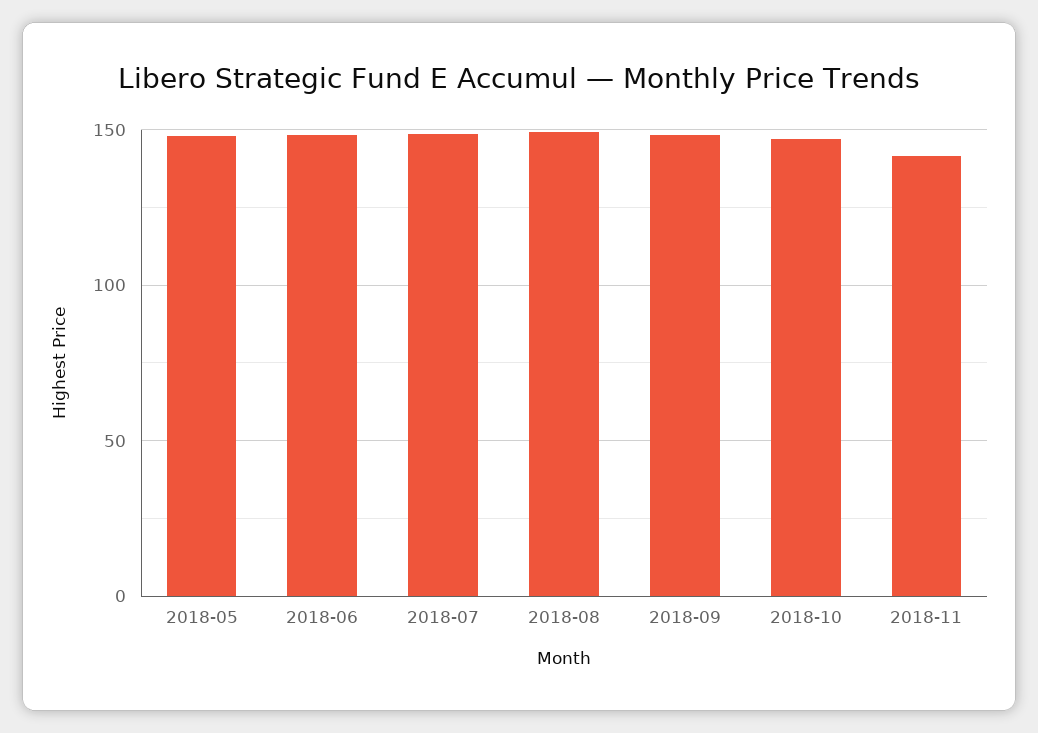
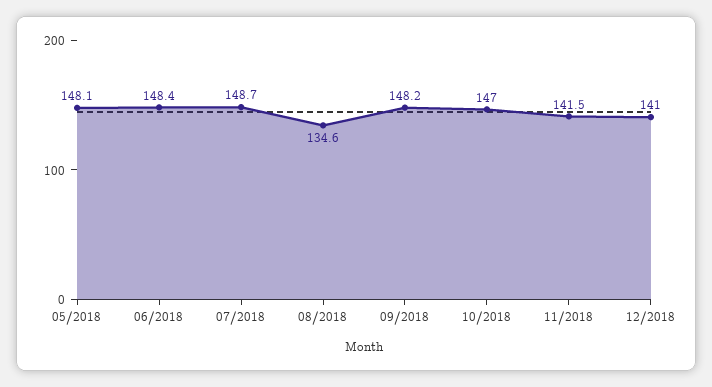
2018-08: 150 -> 134.6
12/2018: none -> 141

